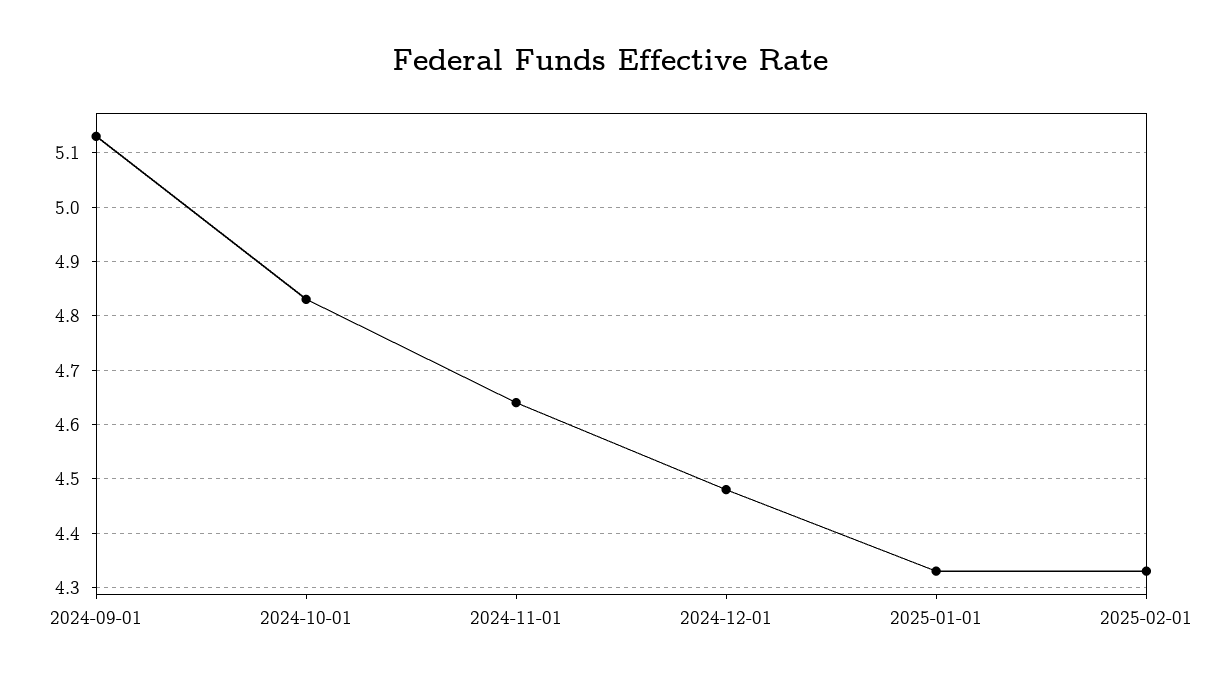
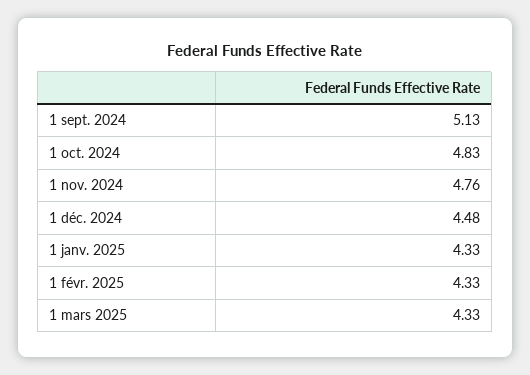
2024-11-01: 4.65 -> 4.76
1 mars 2025: none -> 4.33

